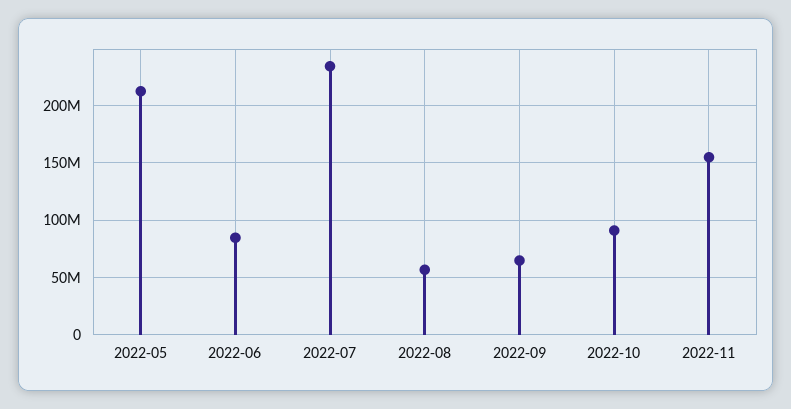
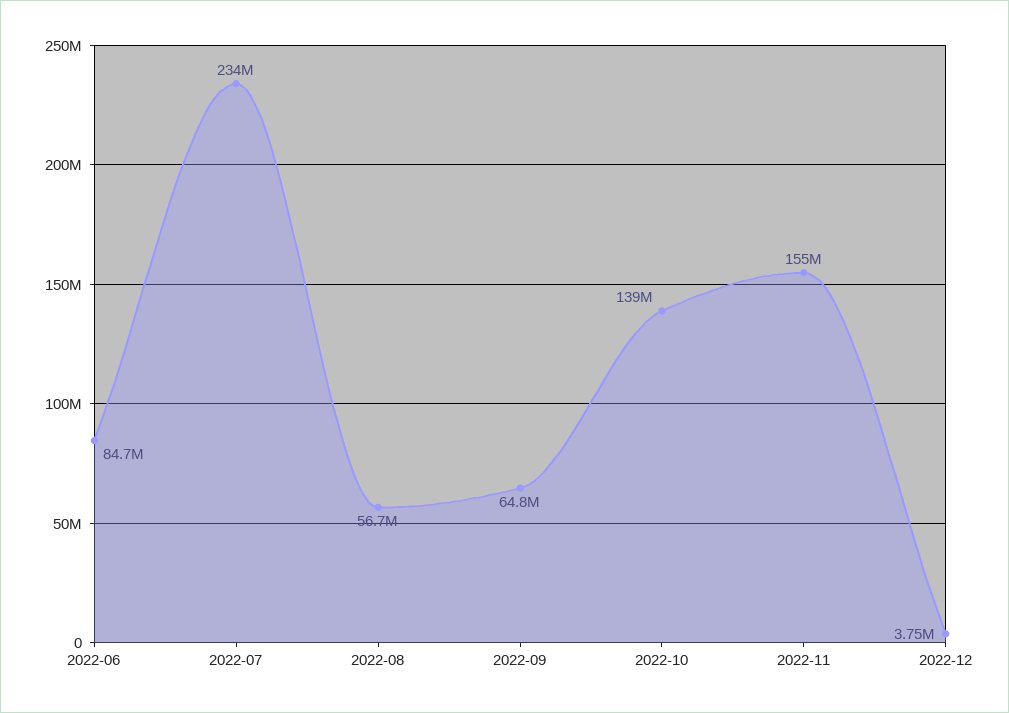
2022-05: 210000000 -> none
2022-10: 90000000 -> 139000000
2022-12: none -> 3750000

